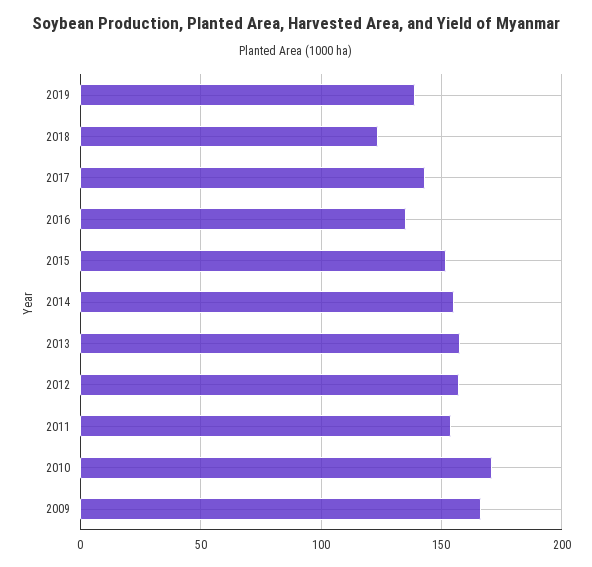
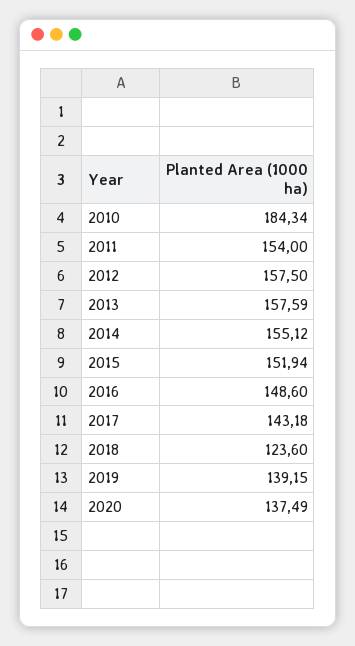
2016: 135 -> 148.6
2010: 170 -> 184.34
2009: 165 -> none
2020: none -> 137.49

